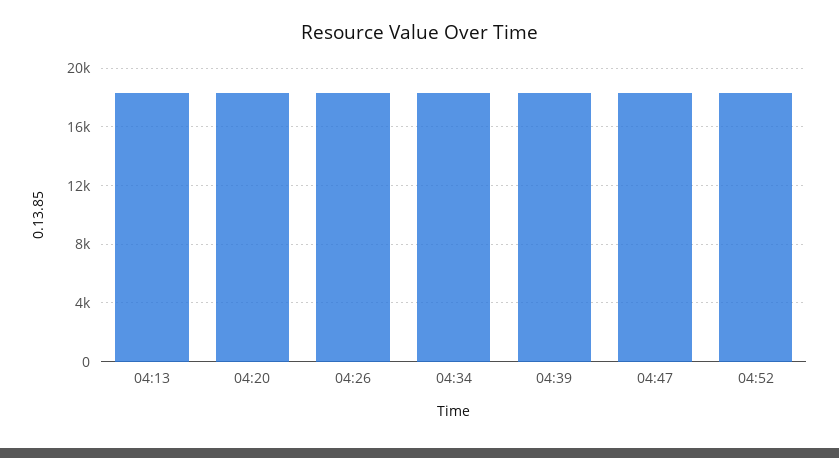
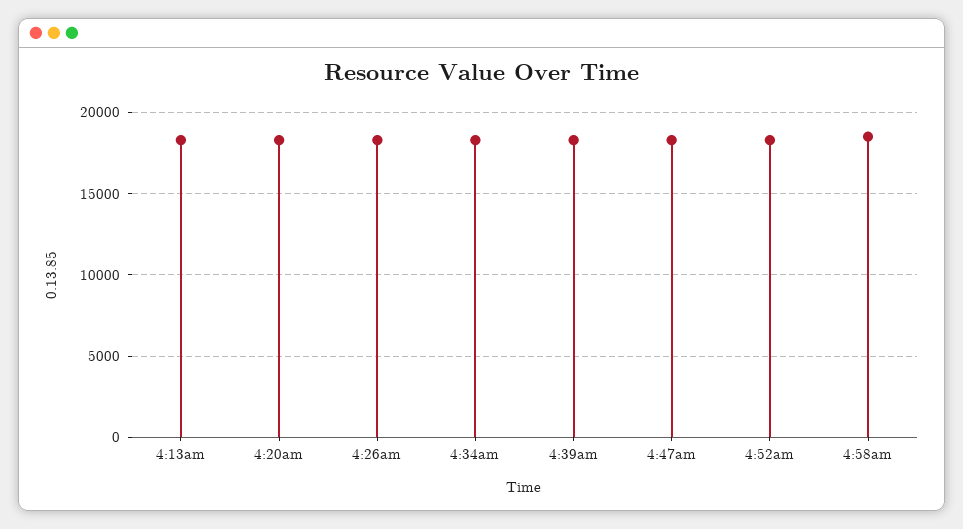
4:58am: none -> 18500

